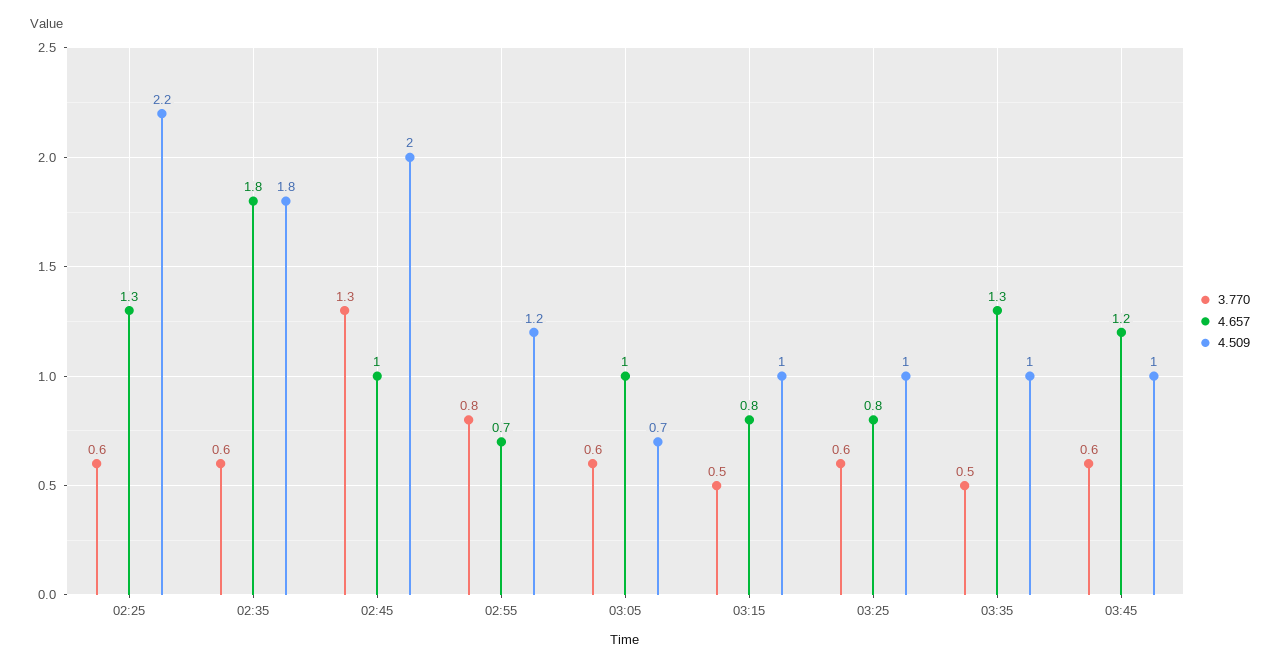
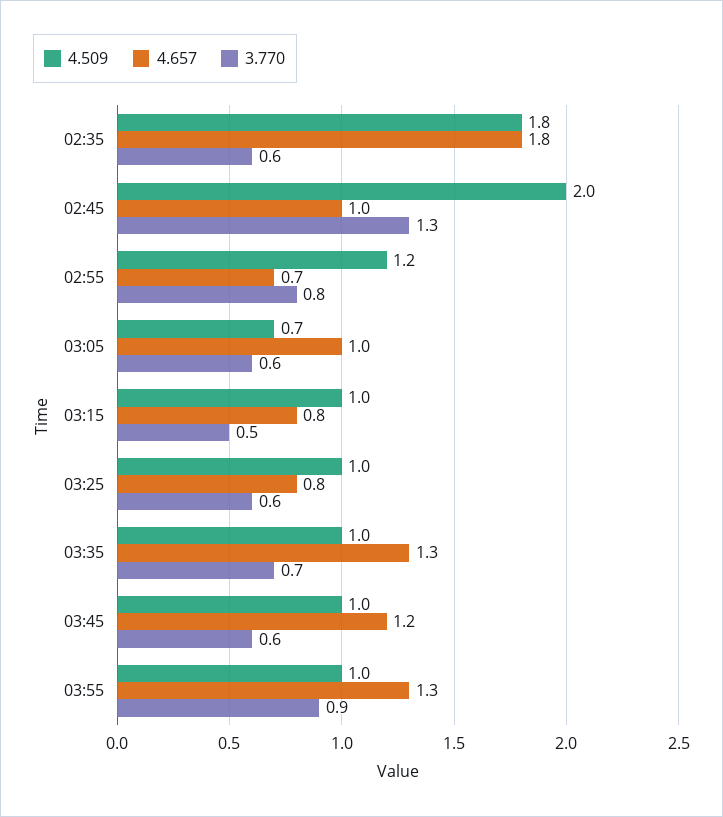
3.770, 02:25: 0.6 -> none
4.657, 02:25: 1.3 -> none
4.509, 02:25: 2.2 -> none
3.770, 03:35: 0.5 -> 0.7
4.509, 03:55: none -> 1
4.657, 03:55: none -> 1.3
3.770, 03:55: none -> 0.9

